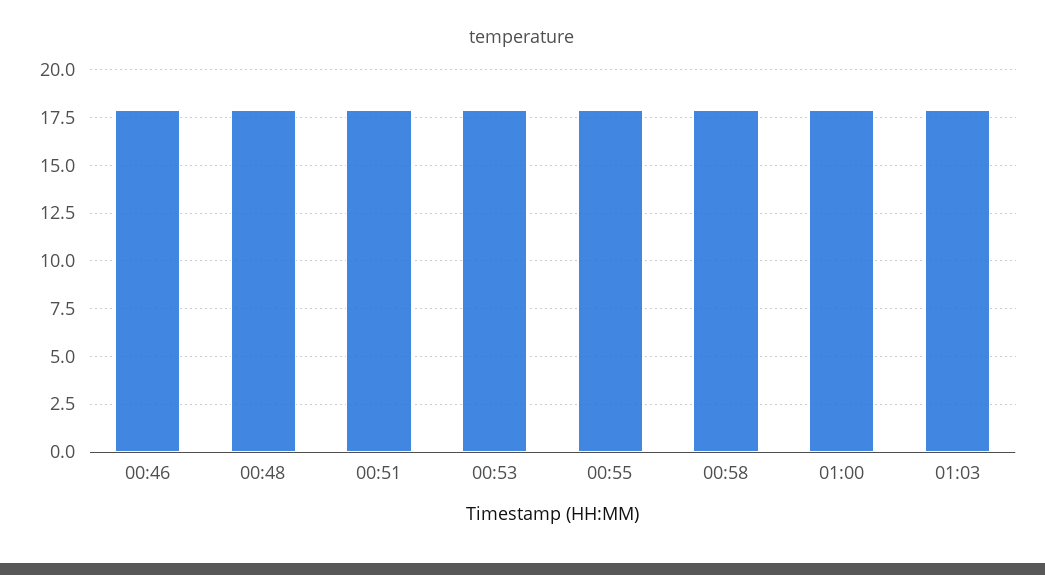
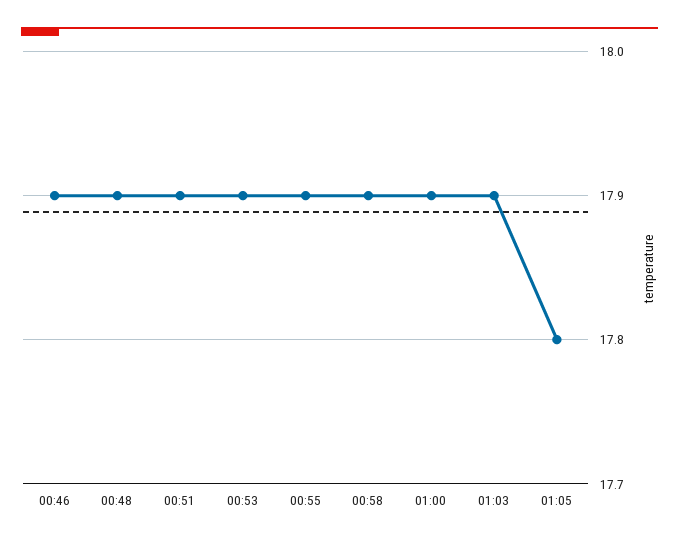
01:05: none -> 17.8

